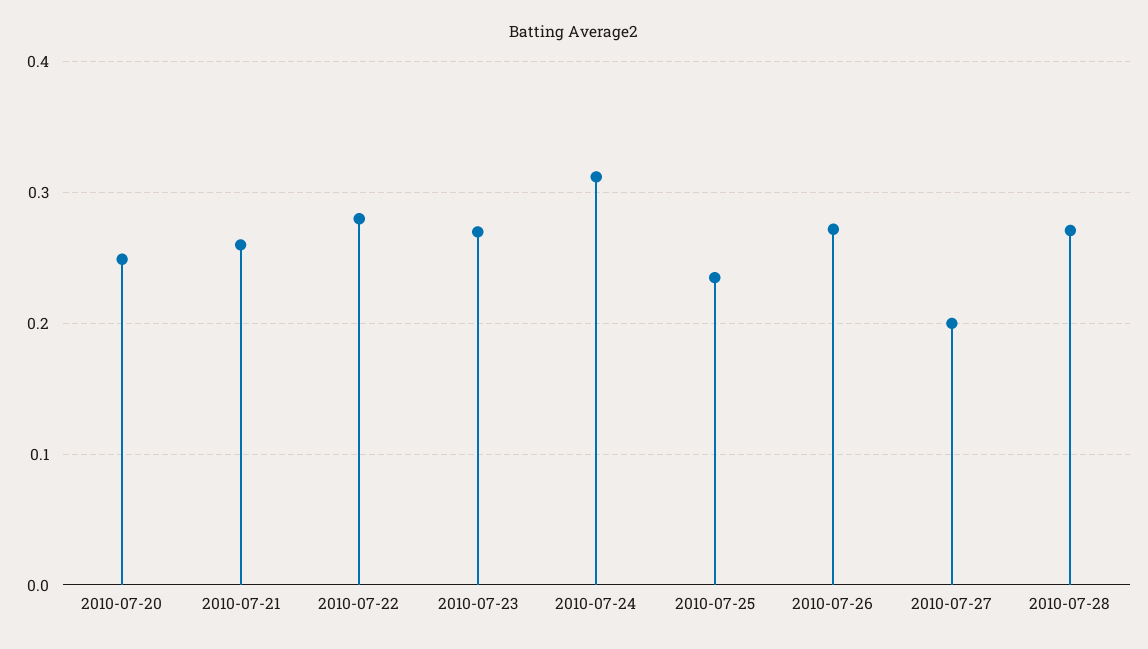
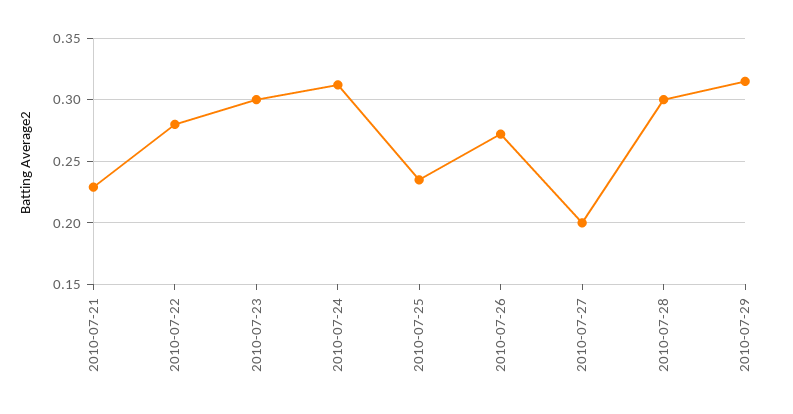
2010-07-20: 0.25 -> none
2010-07-21: 0.26 -> 0.23
2010-07-23: 0.27 -> 0.3
2010-07-28: 0.27 -> 0.3
2010-07-29: none -> 0.315

